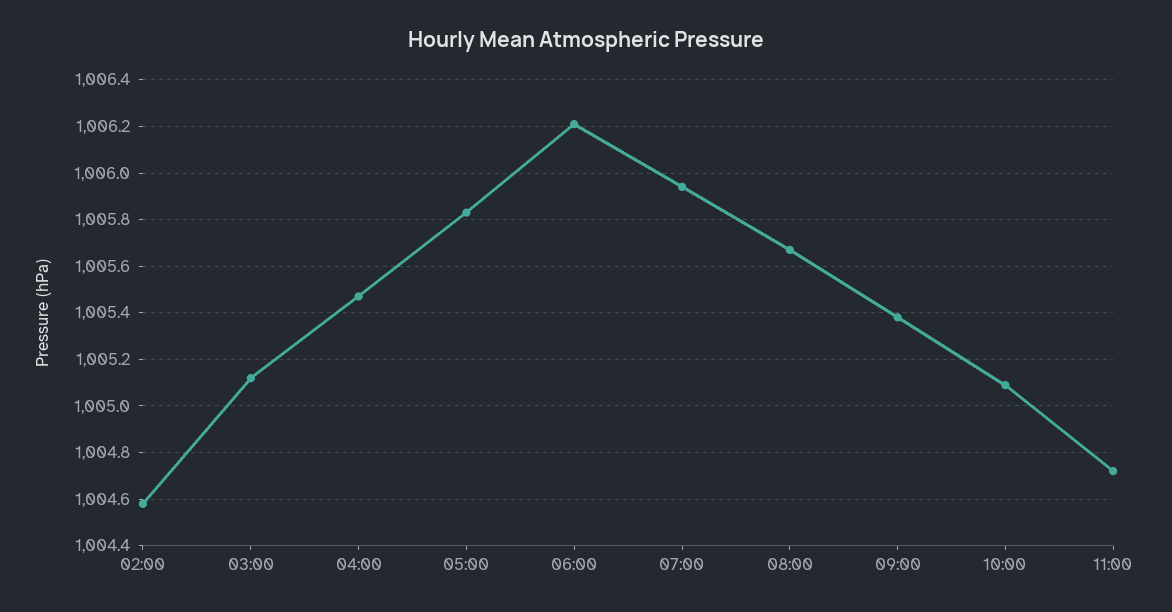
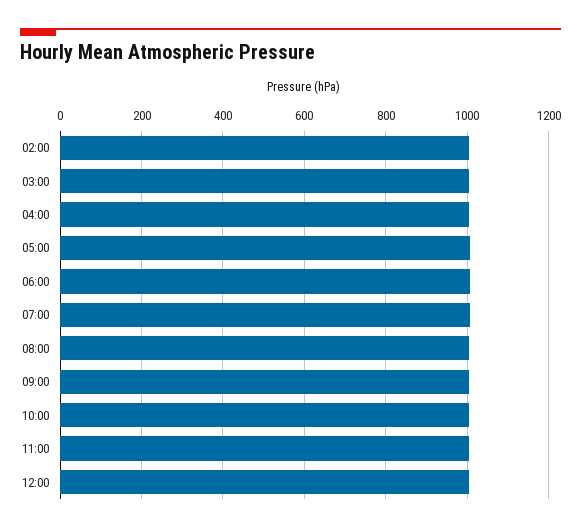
12:00: none -> 1000

